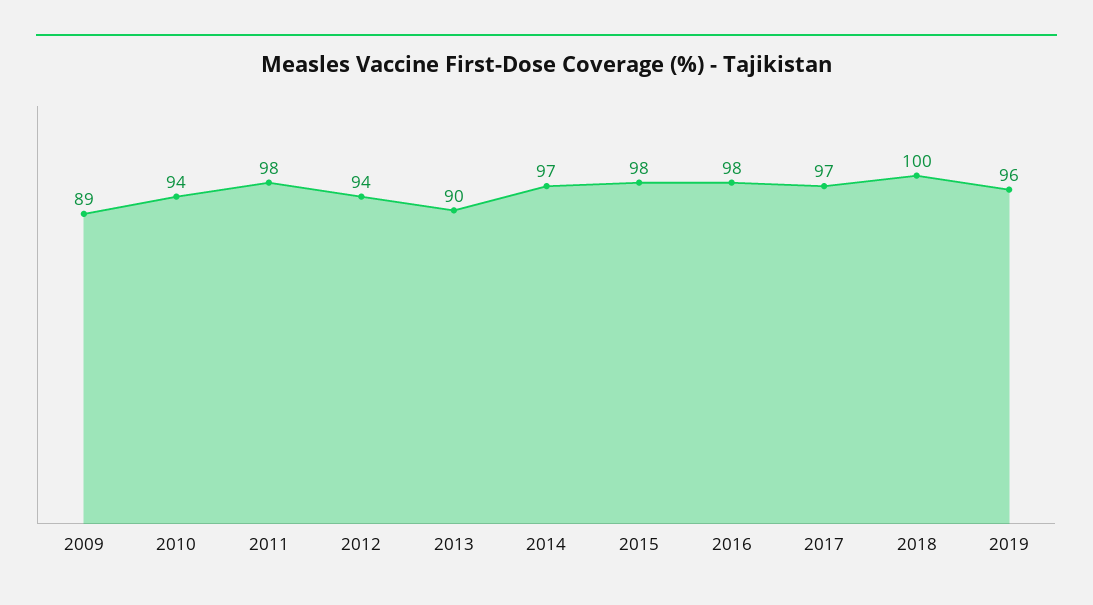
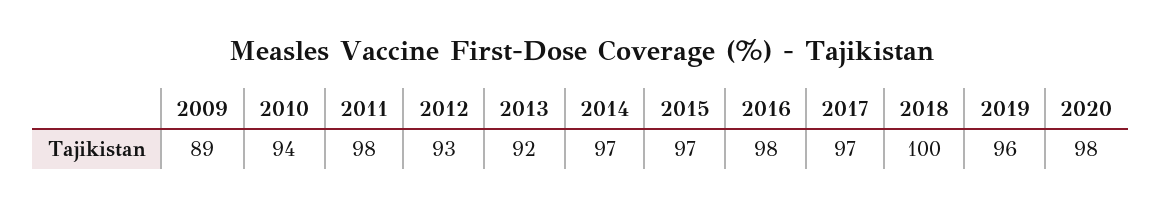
2012: 94 -> 93
2013: 90 -> 92
2015: 98 -> 97
2020: none -> 98

